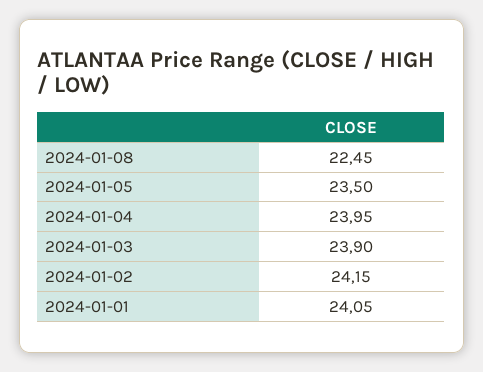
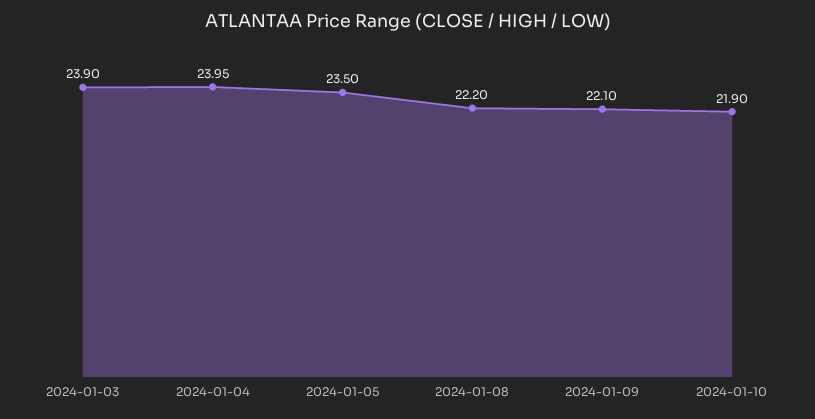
2024-01-08: 22.45 -> 22.2
2024-01-02: 24.15 -> none
2024-01-01: 24.05 -> none
2024-01-09: none -> 22.1
2024-01-10: none -> 21.9

